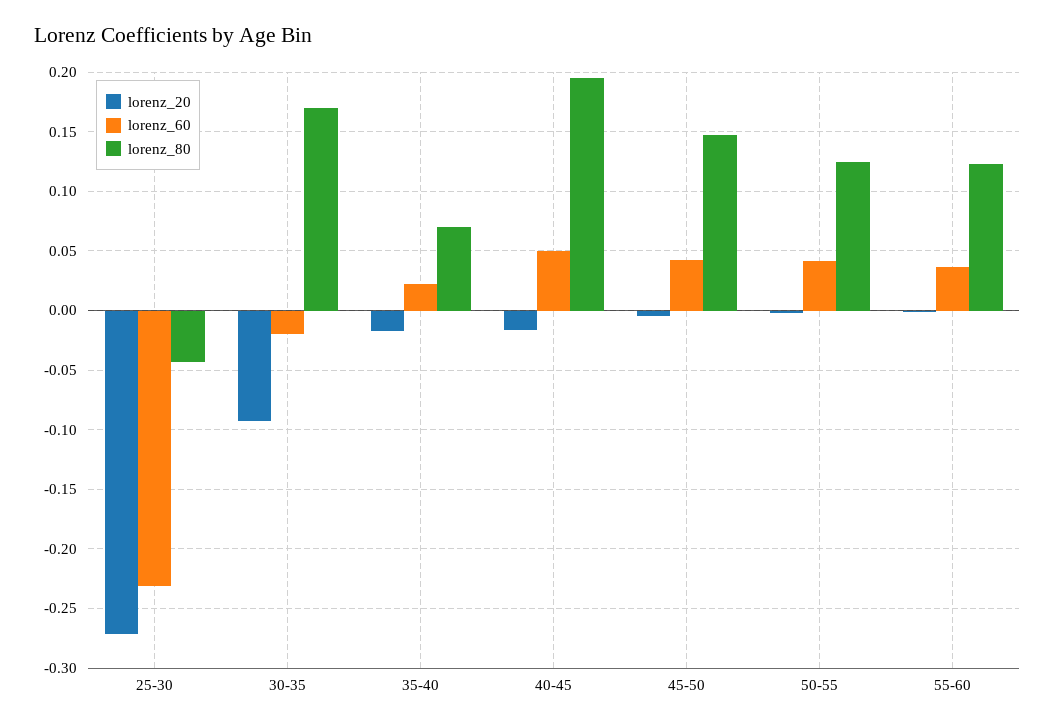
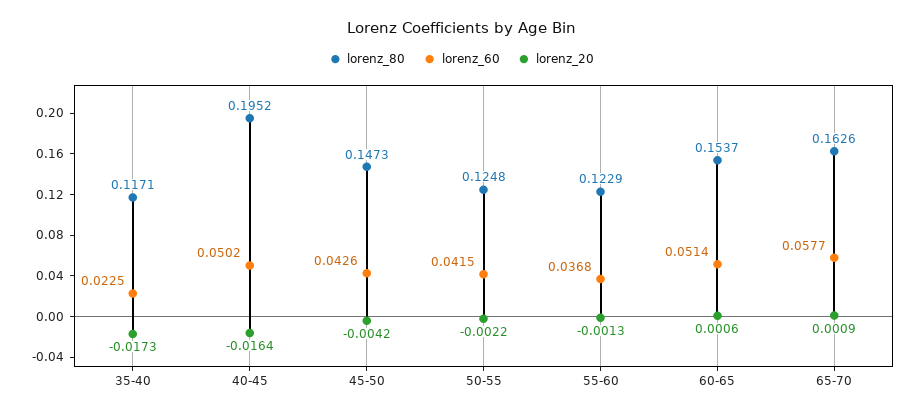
lorenz_20, 25-30: -0.27 -> none
lorenz_60, 25-30: -0.23 -> none
lorenz_80, 25-30: -0.04 -> none
lorenz_20, 30-35: -0.09 -> none
lorenz_60, 30-35: -0.02 -> none
lorenz_80, 30-35: 0.17 -> none
lorenz_80, 35-40: 0.07 -> 0.1171
lorenz_80, 60-65: none -> 0.1537
lorenz_60, 60-65: none -> 0.0514
lorenz_20, 60-65: none -> 0.0006
lorenz_80, 65-70: none -> 0.1626
lorenz_60, 65-70: none -> 0.0577
lorenz_20, 65-70: none -> 0.0009

